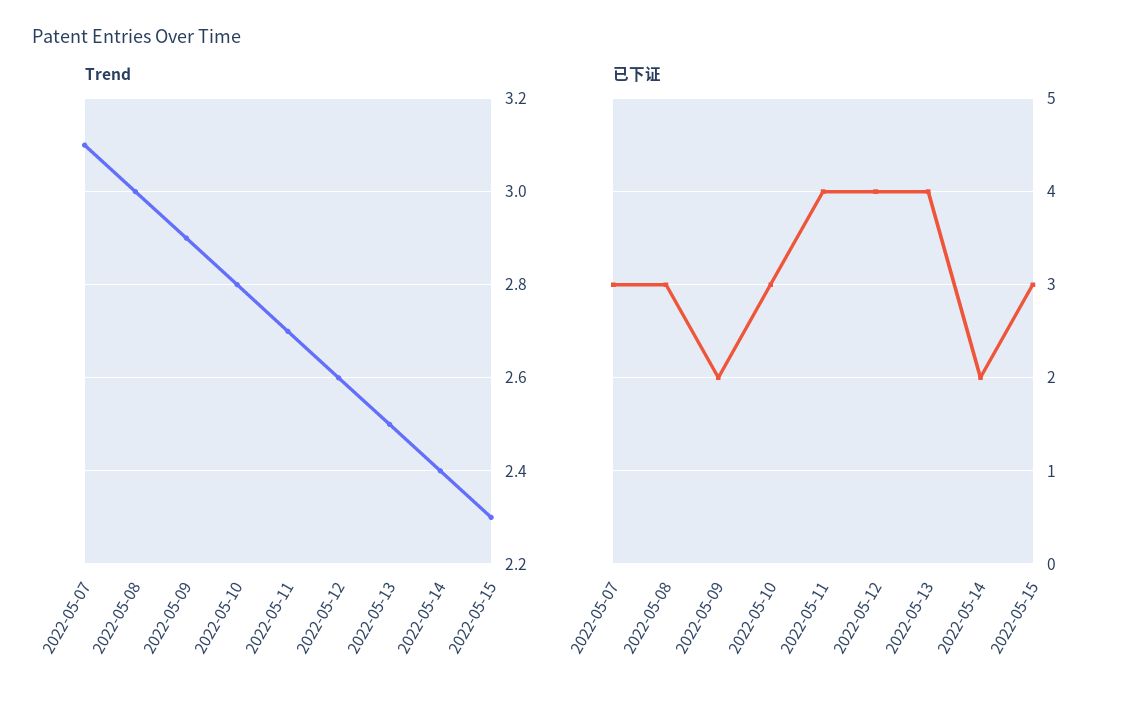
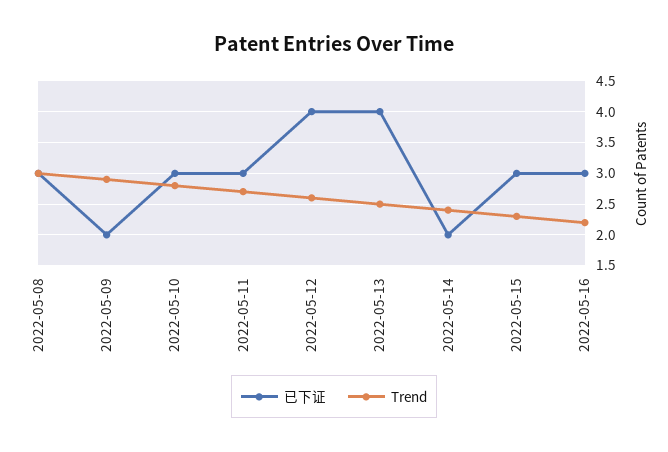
Trend, 2022-05-07: 3.1 -> none
已下证, 2022-05-07: 3 -> none
已下证, 2022-05-11: 4 -> 3
已下证, 2022-05-16: none -> 3
Trend, 2022-05-16: none -> 2.2

